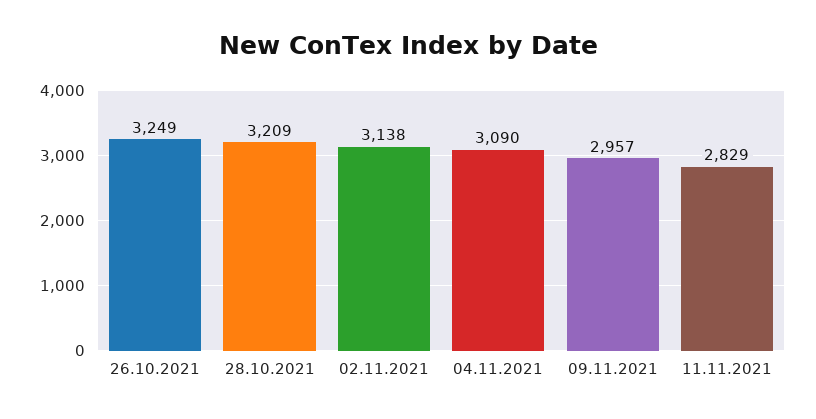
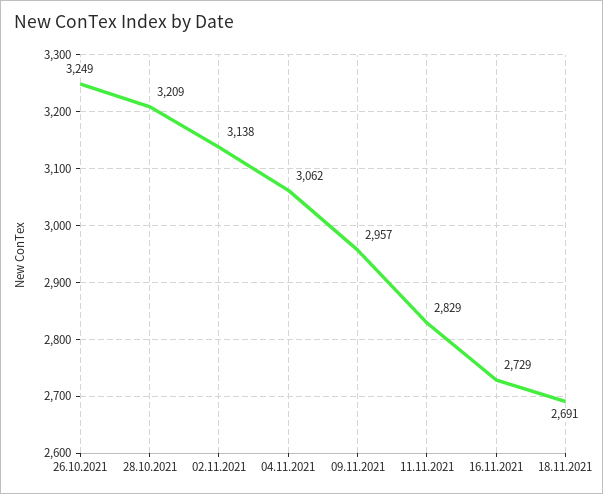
04.11.2021: 3090 -> 3062
16.11.2021: none -> 2729
18.11.2021: none -> 2691

